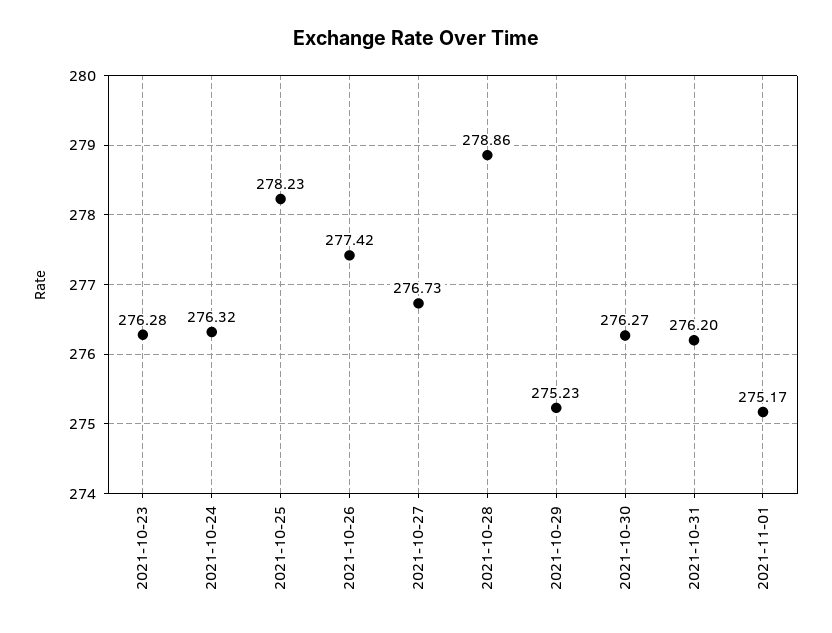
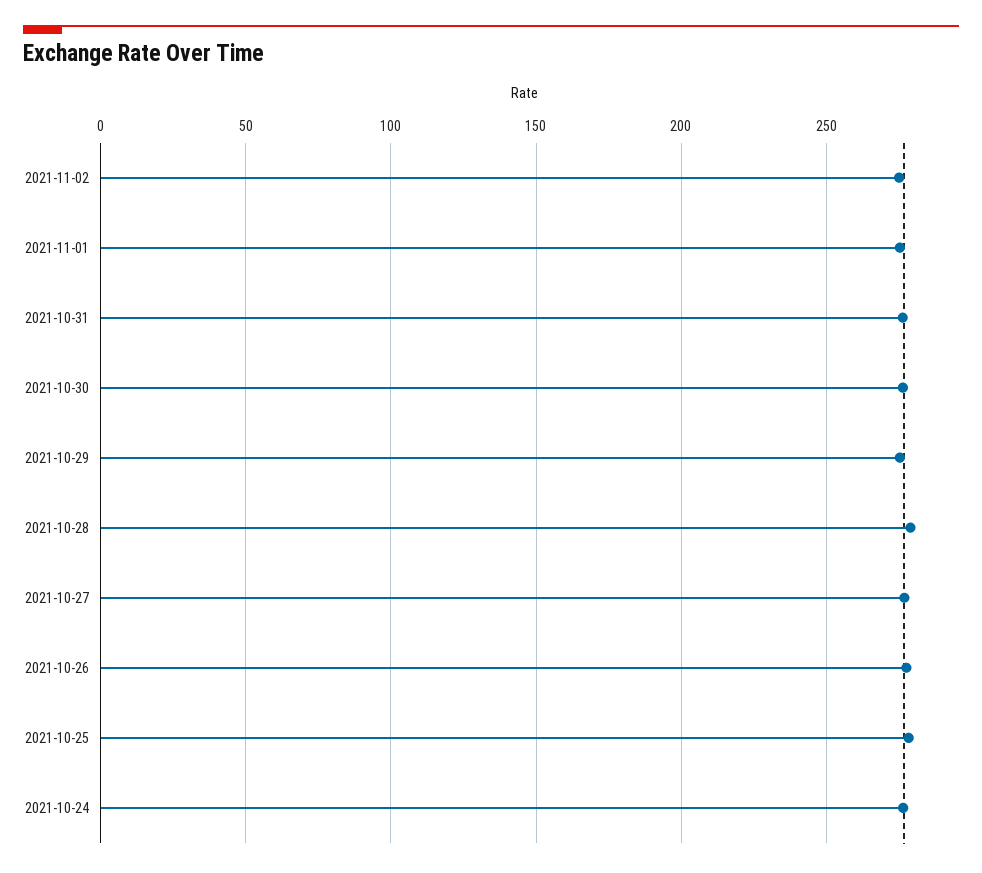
2021-10-23: 276.28 -> none
2021-11-02: none -> 275

